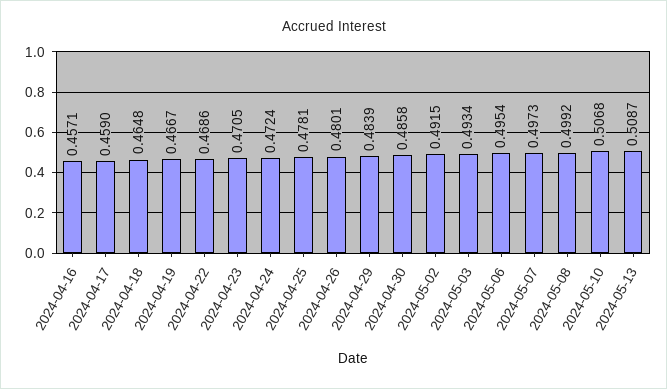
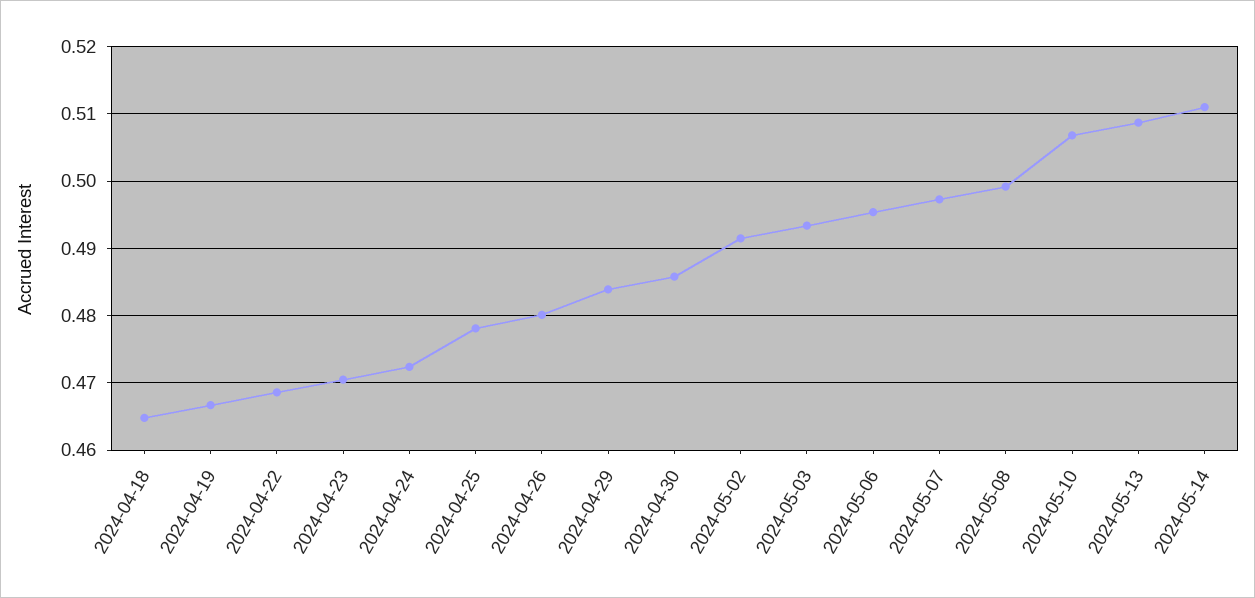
2024-04-16: 0.4571 -> none
2024-04-17: 0.459 -> none
2024-05-14: none -> 0.511

